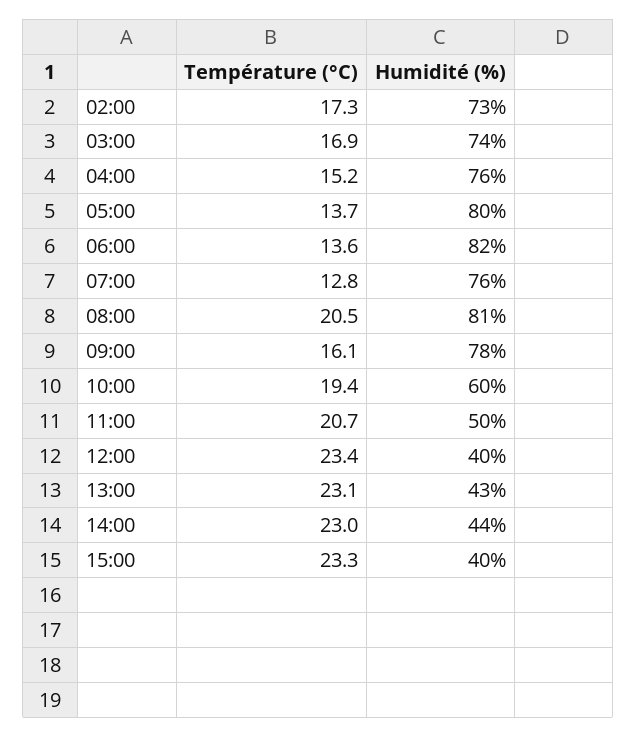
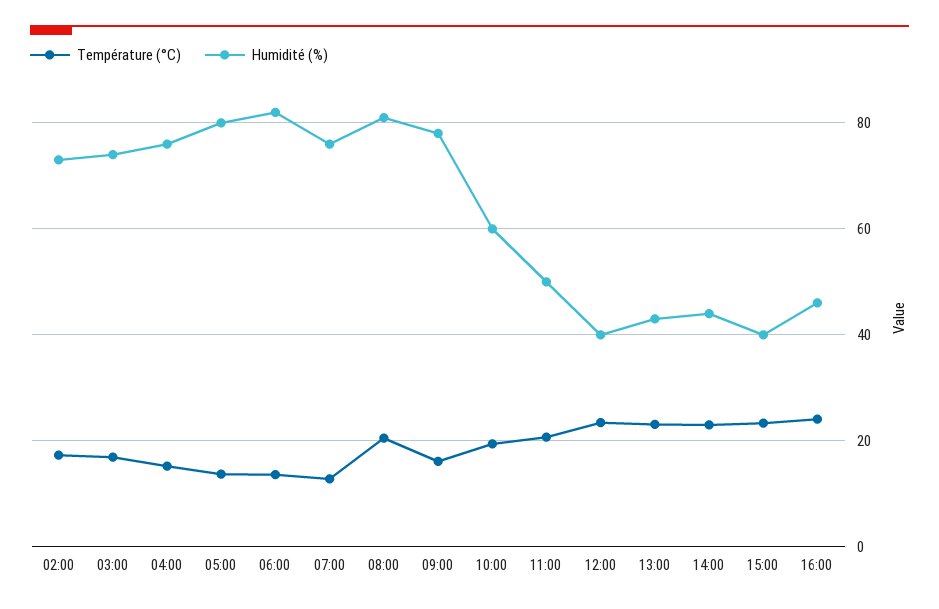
Température (°C), 16:00: none -> 24
Humidité (%), 16:00: none -> 46

